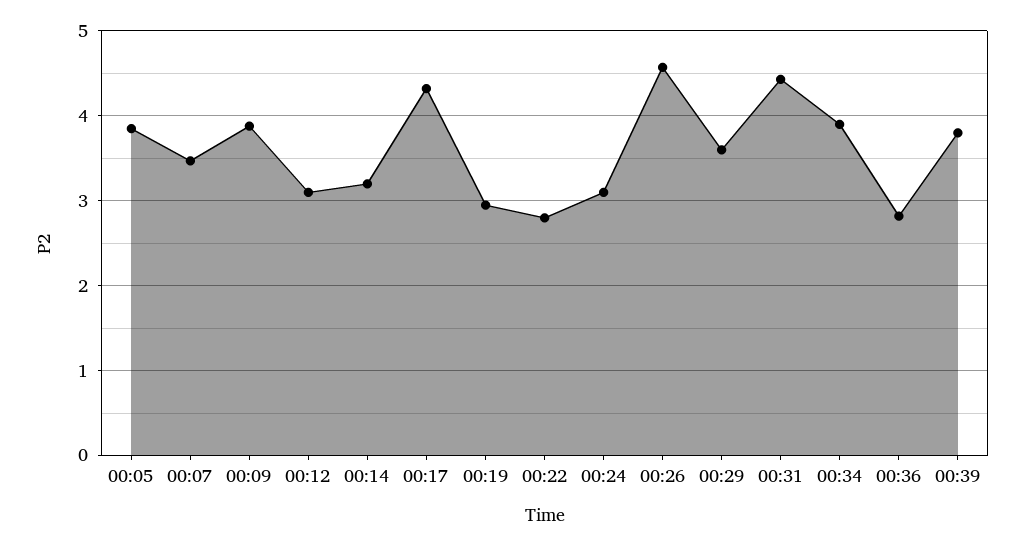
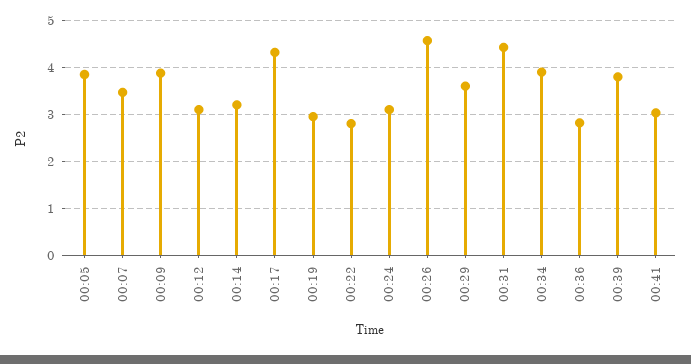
00:41: none -> 3

